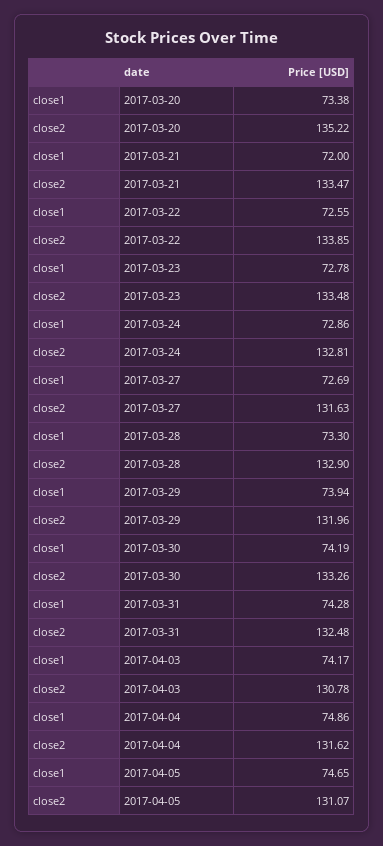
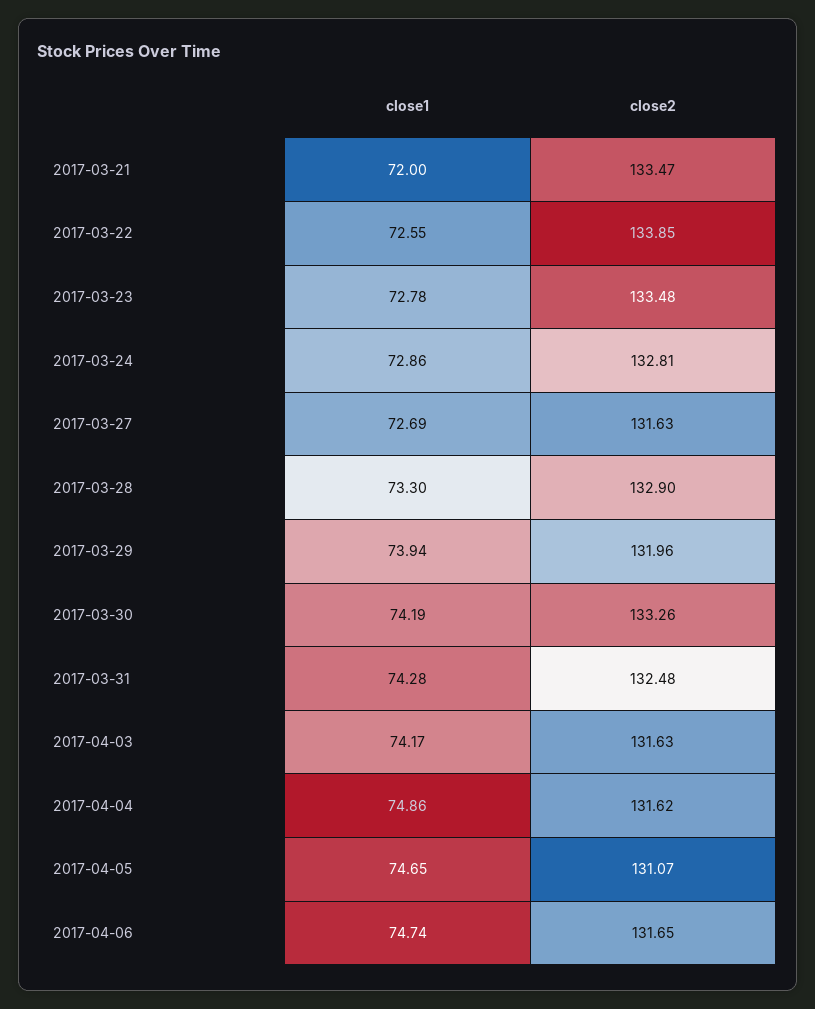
close1, 2017-03-20: 73.38 -> none
close2, 2017-03-20: 135.22 -> none
close2, 2017-04-03: 130.78 -> 131.63
close1, 2017-04-06: none -> 74.74
close2, 2017-04-06: none -> 131.65

